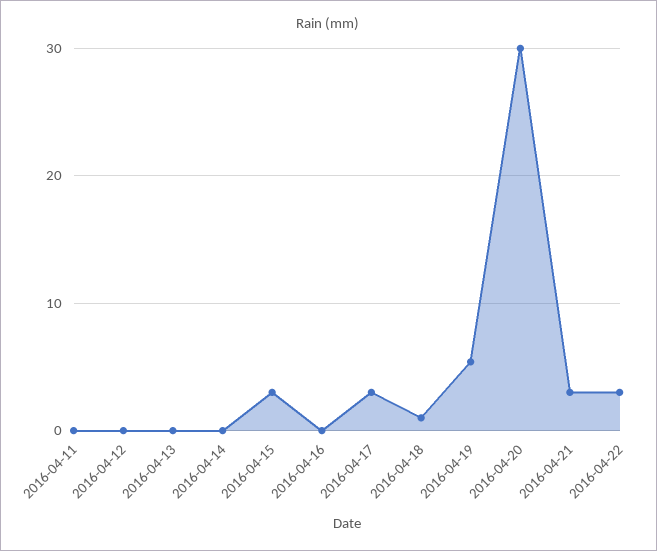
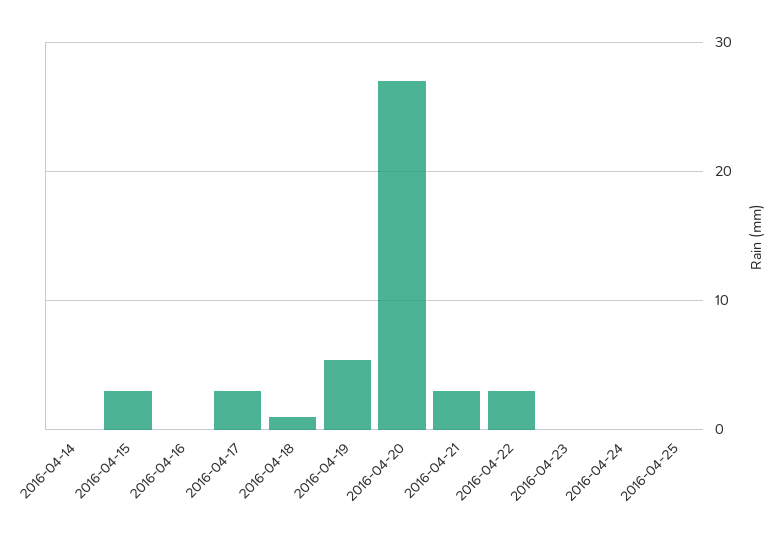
2016-04-11: 0 -> none
2016-04-12: 0 -> none
2016-04-13: 0 -> none
2016-04-20: 30 -> 27
2016-04-23: none -> 0
2016-04-24: none -> 0
2016-04-25: none -> 0

